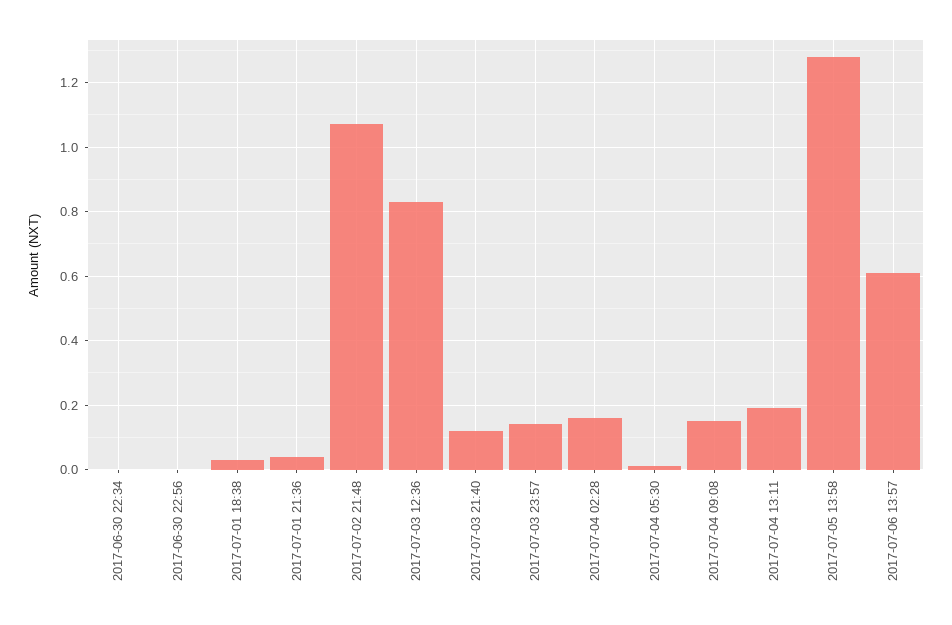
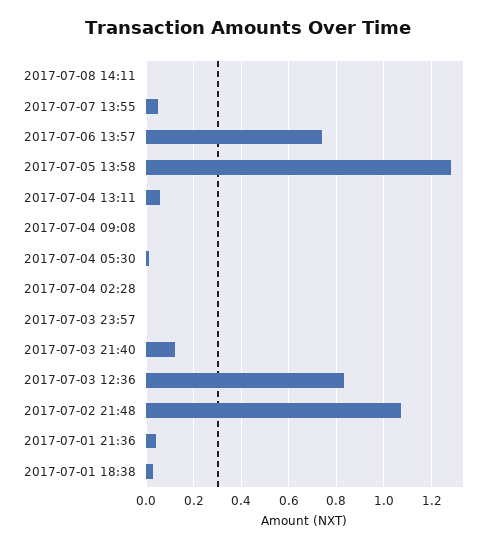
2017-06-30 22:34: 0 -> none
2017-06-30 22:56: 0 -> none
2017-07-03 23:57: 0.15 -> 0
2017-07-04 02:28: 0.15 -> 0
2017-07-04 09:08: 0.15 -> 0
2017-07-04 13:11: 0.2 -> 0.05
2017-07-06 13:57: 0.6 -> 0.75
2017-07-08 14:11: none -> 0
2017-07-07 13:55: none -> 0.05

